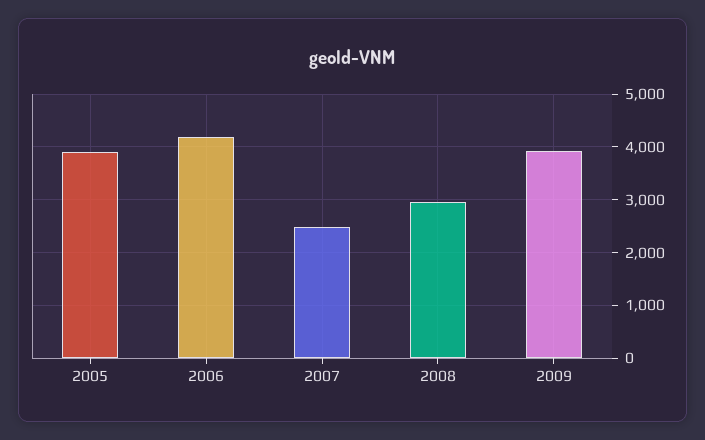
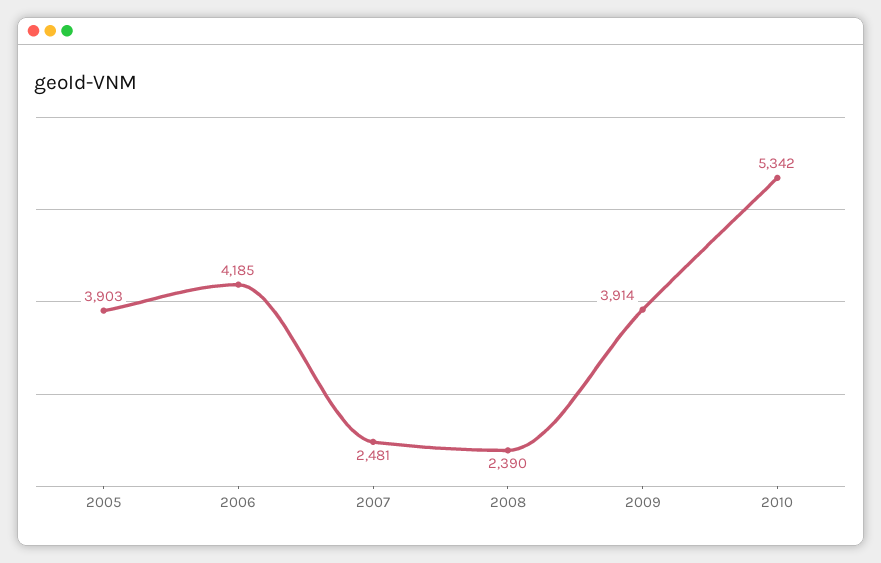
2008: 3000 -> 2390
2010: none -> 5342

